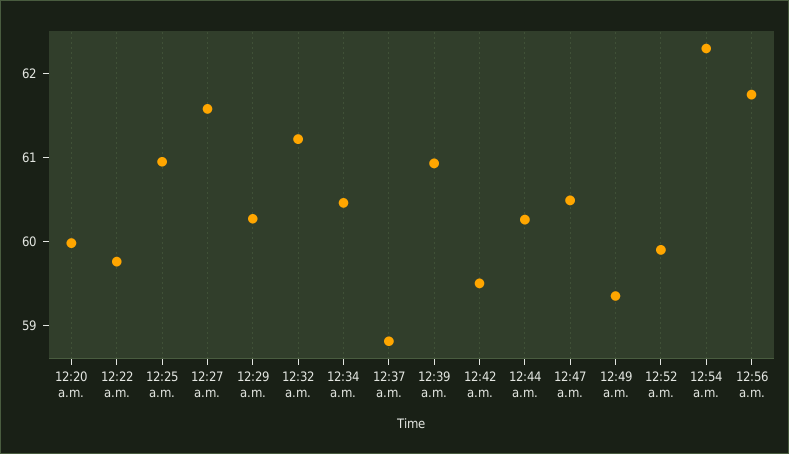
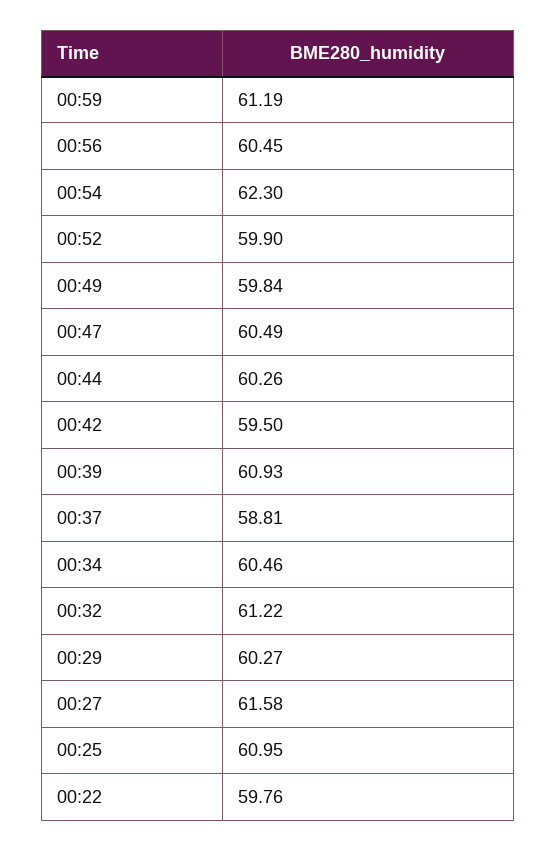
12:20 a.m.: 60 -> none
12:49 a.m.: 59.4 -> 59.84
12:56 a.m.: 61.8 -> 60.45
00:59: none -> 61.19

